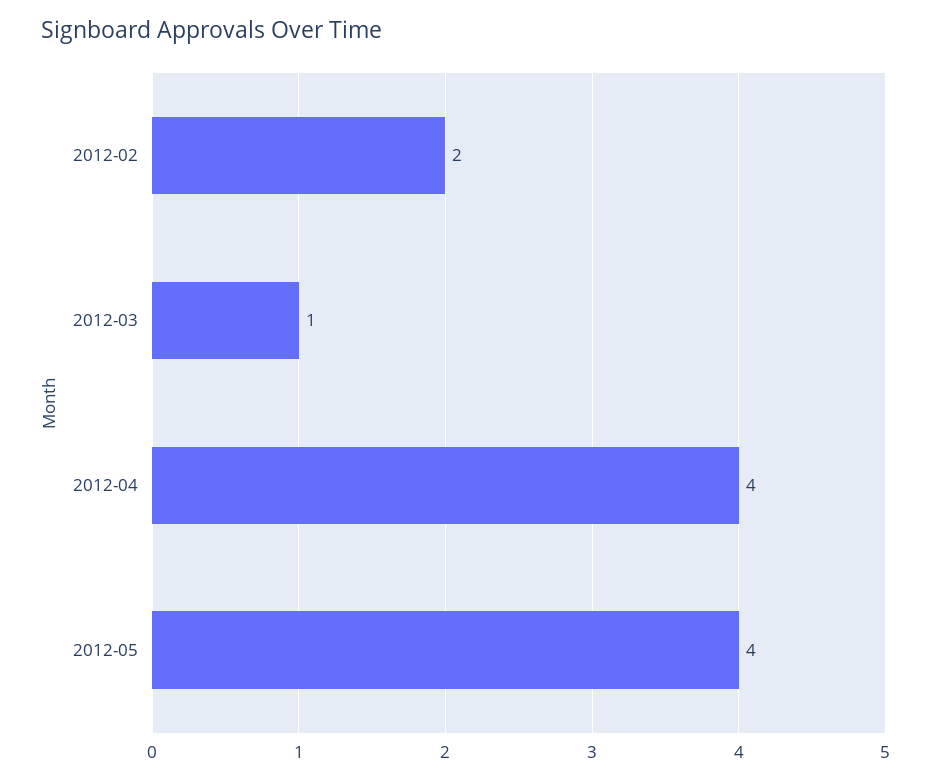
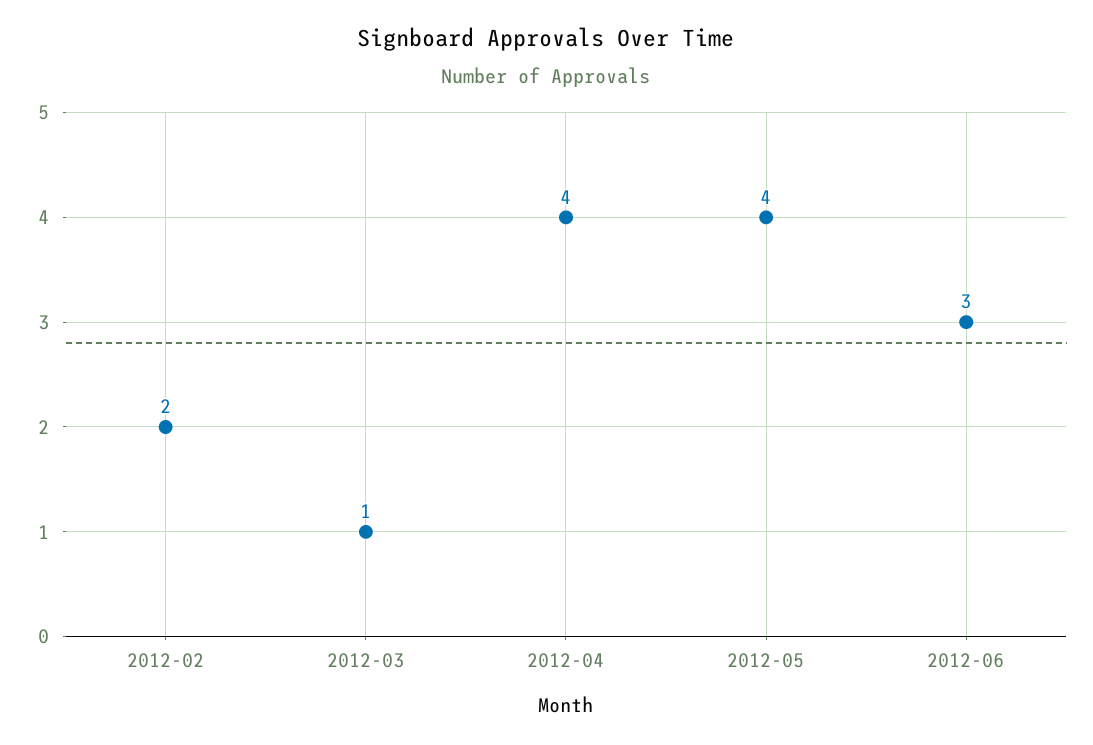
2012-06: none -> 3

